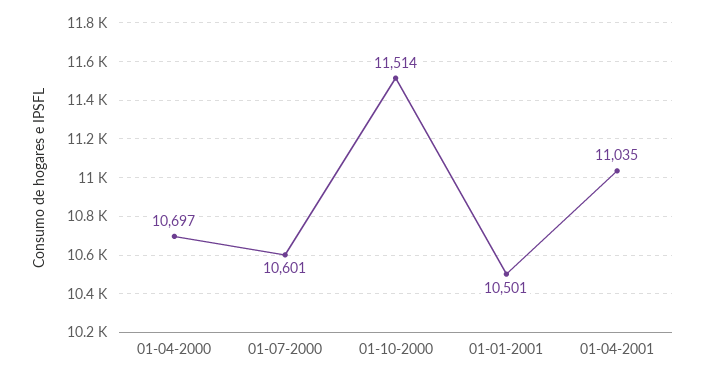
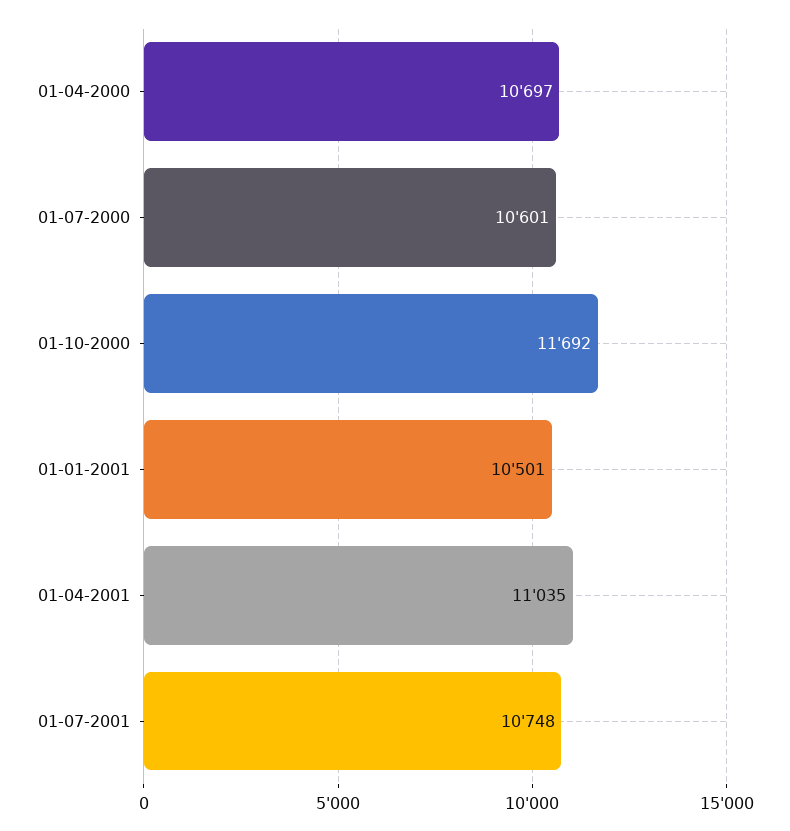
01-10-2000: 11514 -> 11692
01-07-2001: none -> 10748

